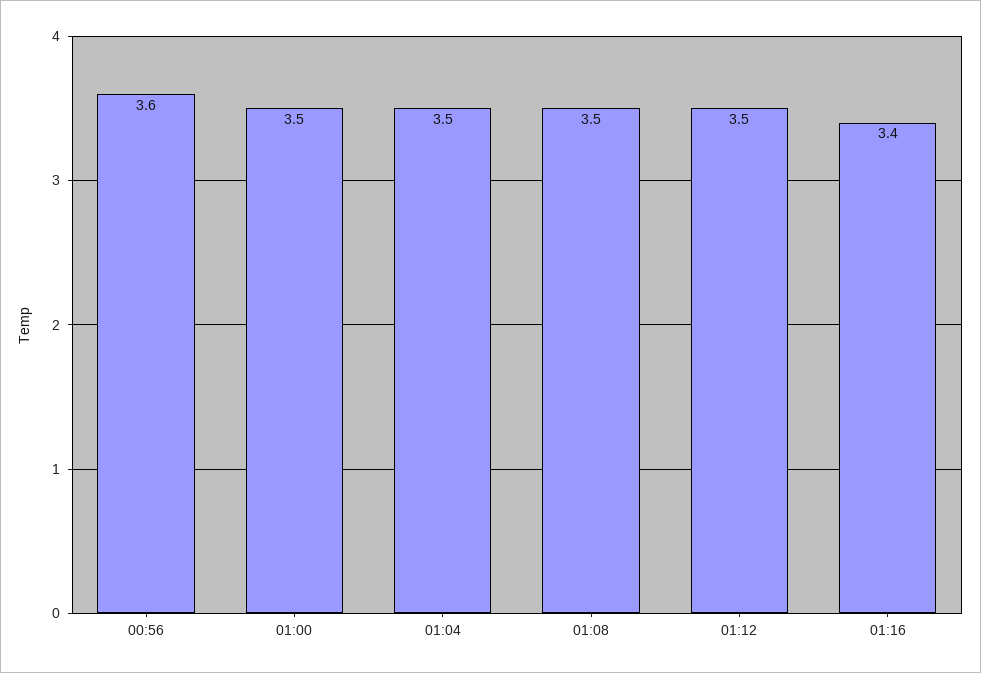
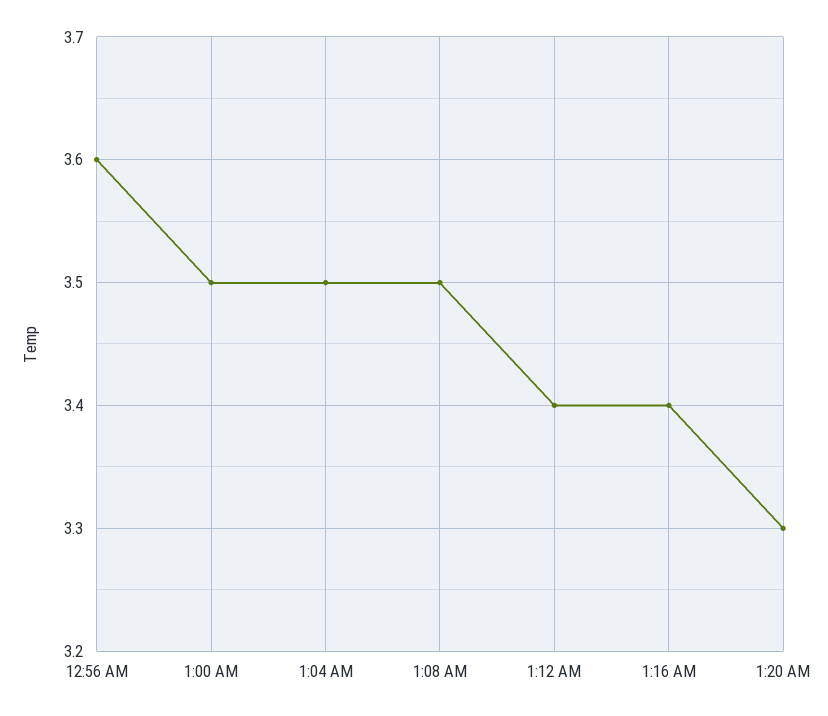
01:12: 3.5 -> 3.4
1:20 AM: none -> 3.3

